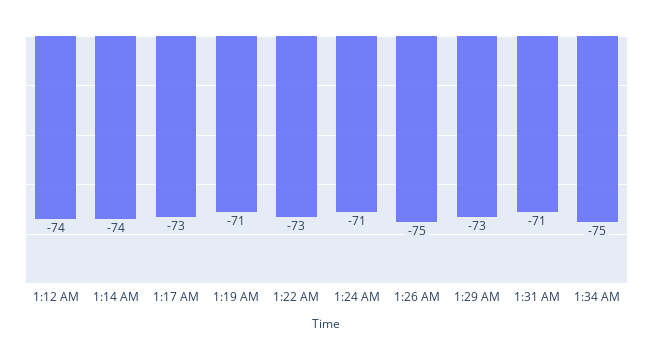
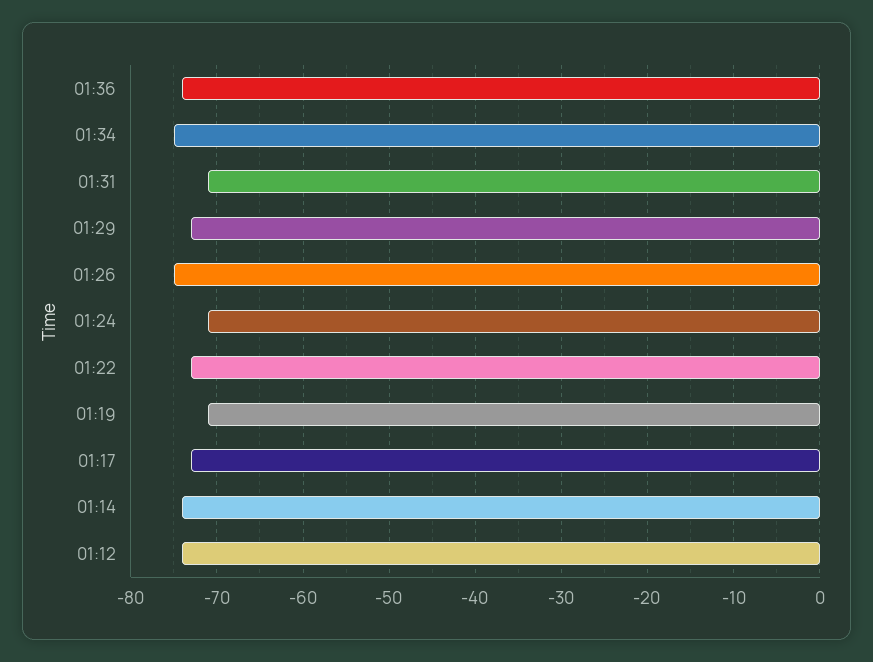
01:36: none -> -74

